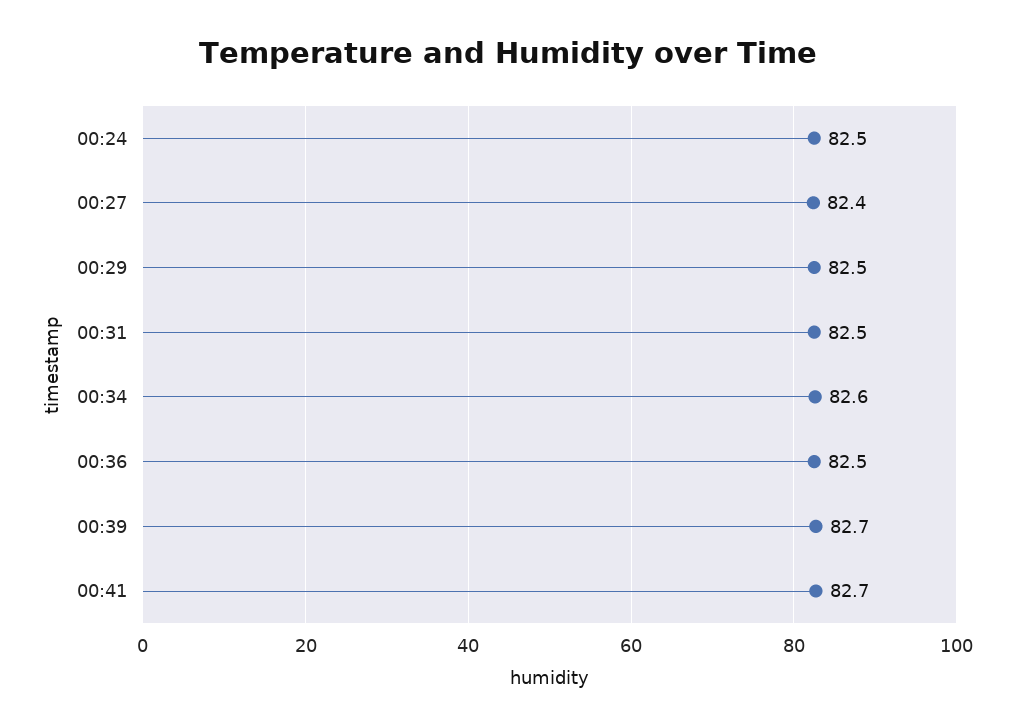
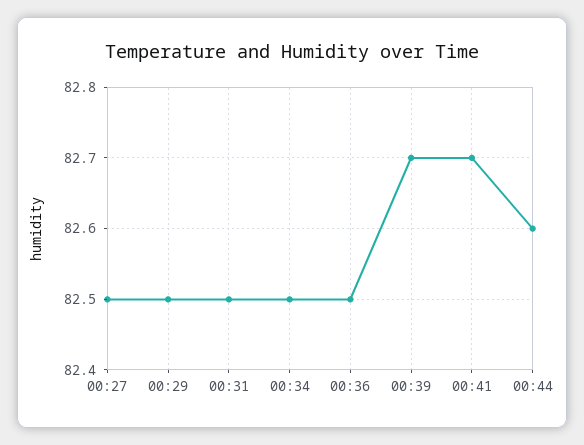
00:24: 82.5 -> none
00:27: 82.4 -> 82.5
00:34: 82.6 -> 82.5
00:44: none -> 82.6

